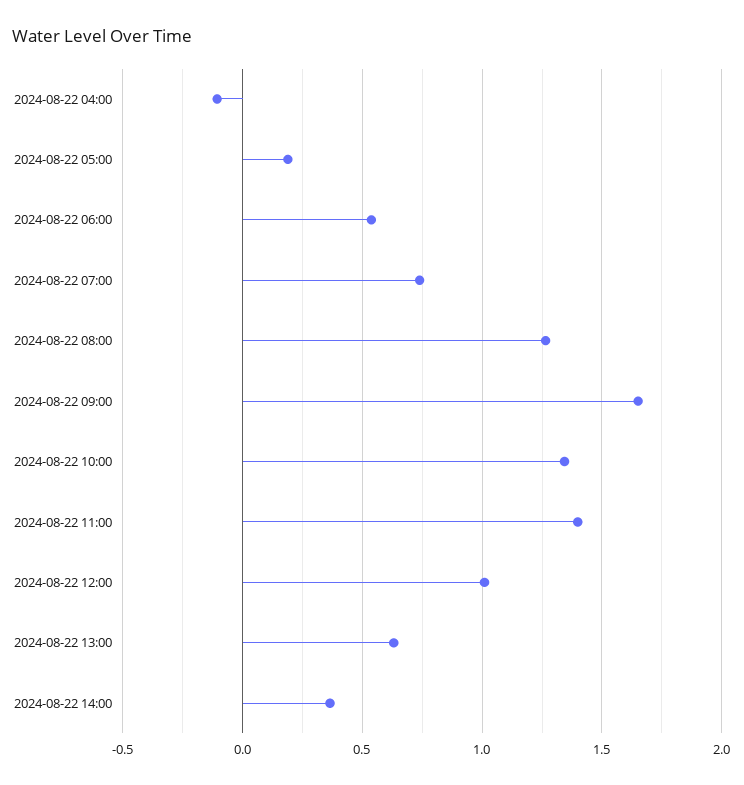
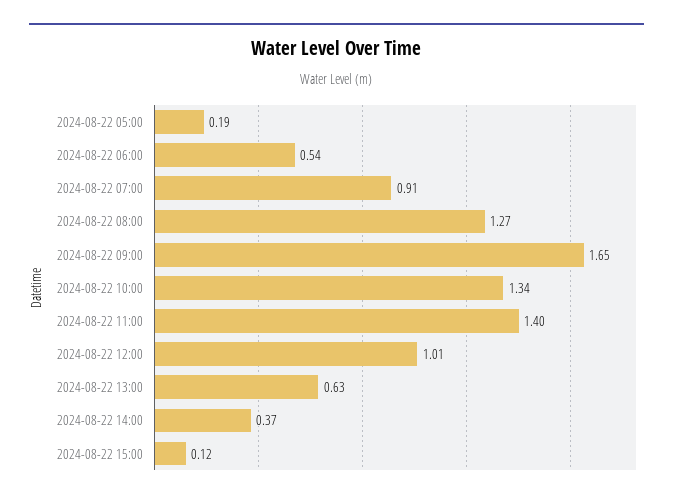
2024-08-22 04:00: -0.1 -> none
2024-08-22 07:00: 0.75 -> 0.91
2024-08-22 15:00: none -> 0.12

